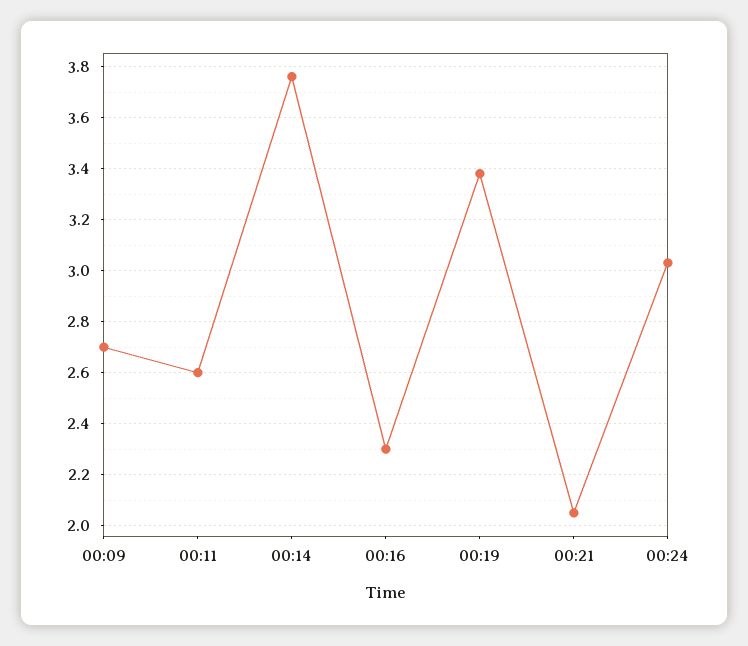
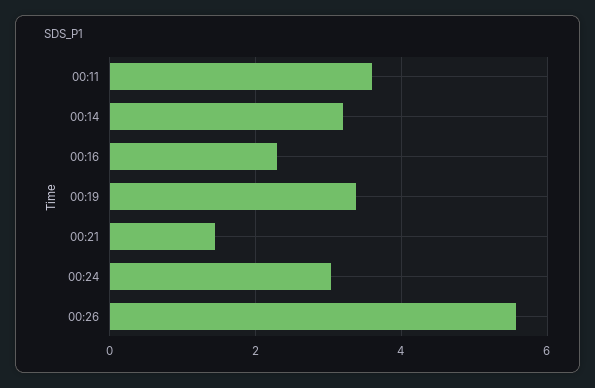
00:09: 2.7 -> none
00:11: 2.6 -> 3.6
00:14: 3.75 -> 3.2
00:21: 2.05 -> 1.4
00:26: none -> 5.6

